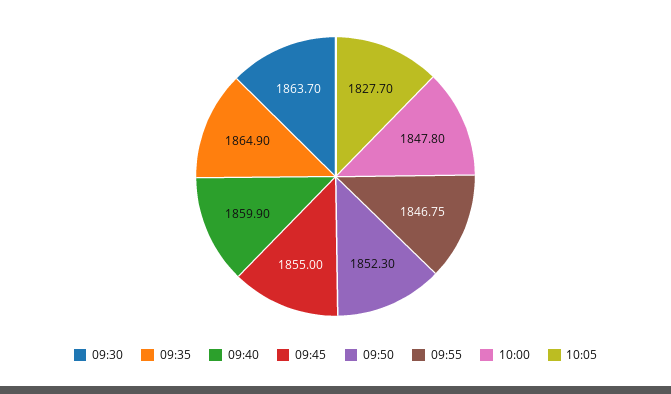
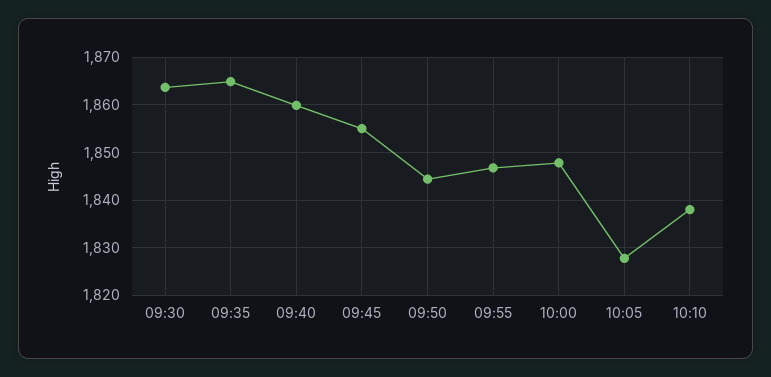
09:50: 1852.3 -> 1844
10:10: none -> 1838

